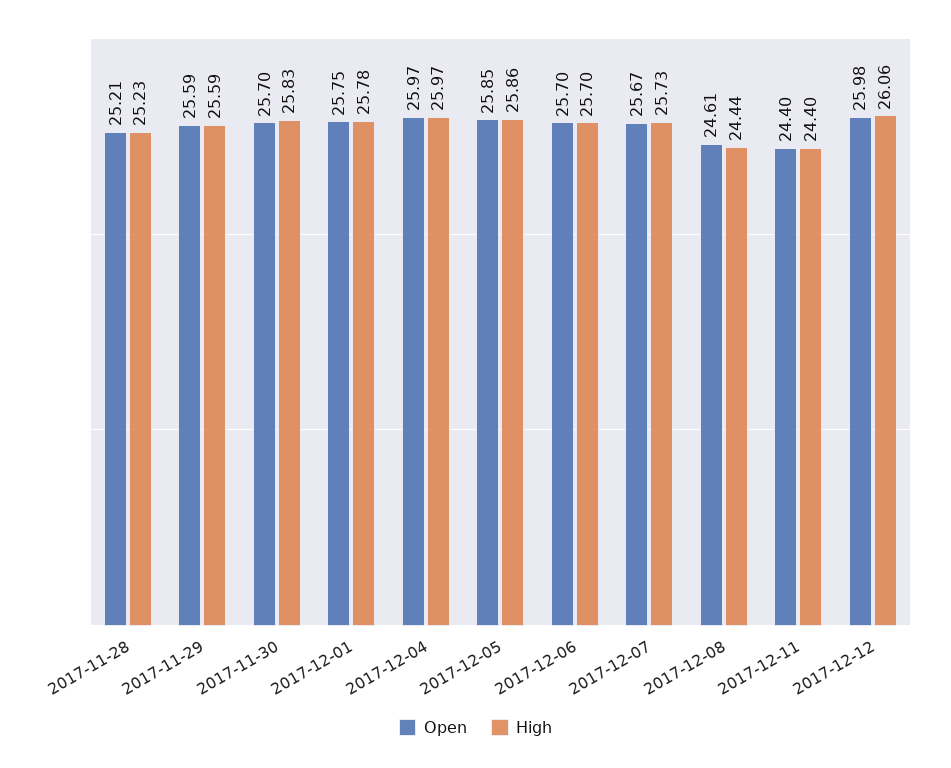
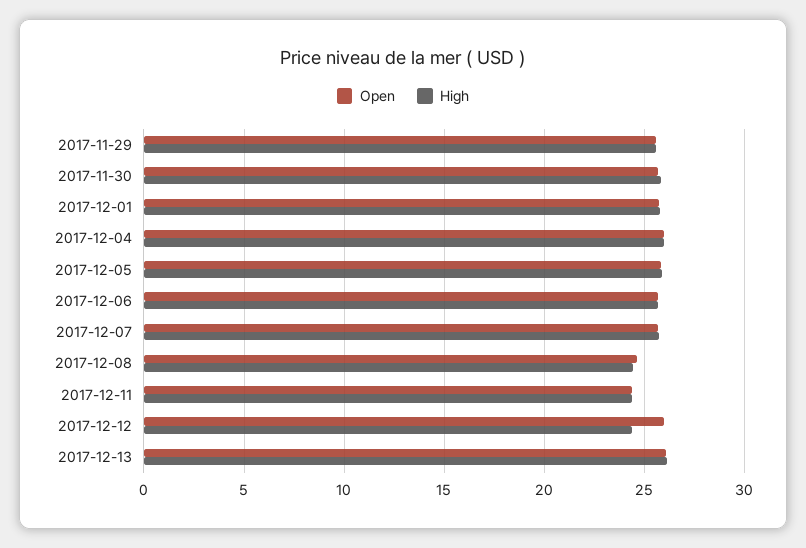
Open, 2017-11-28: 25.21 -> none
High, 2017-11-28: 25.23 -> none
High, 2017-12-12: 26.06 -> 24.5
Open, 2017-12-13: none -> 26
High, 2017-12-13: none -> 26

